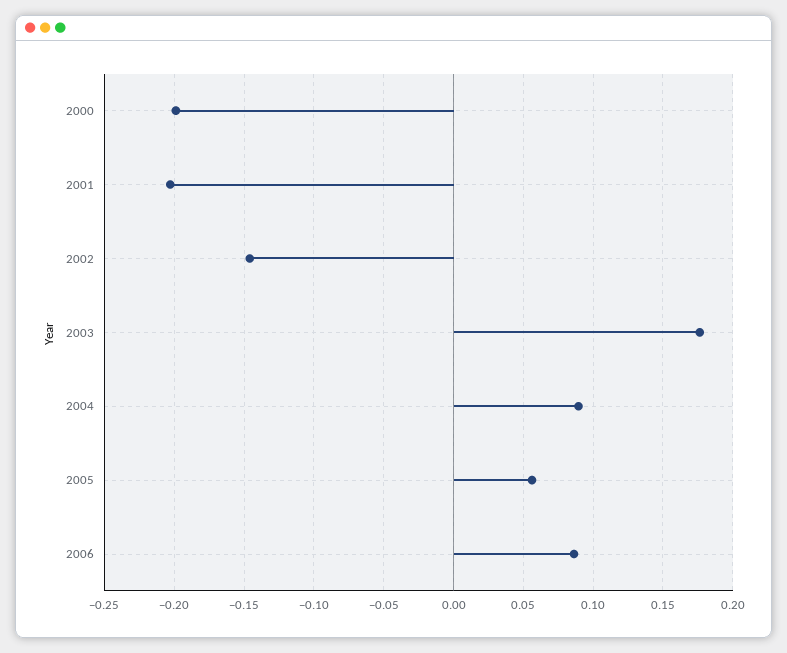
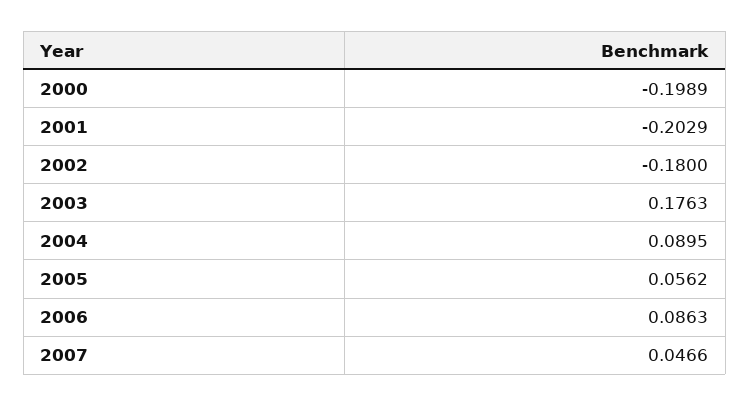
2002: -0.145 -> -0.18
2007: none -> 0.0466

